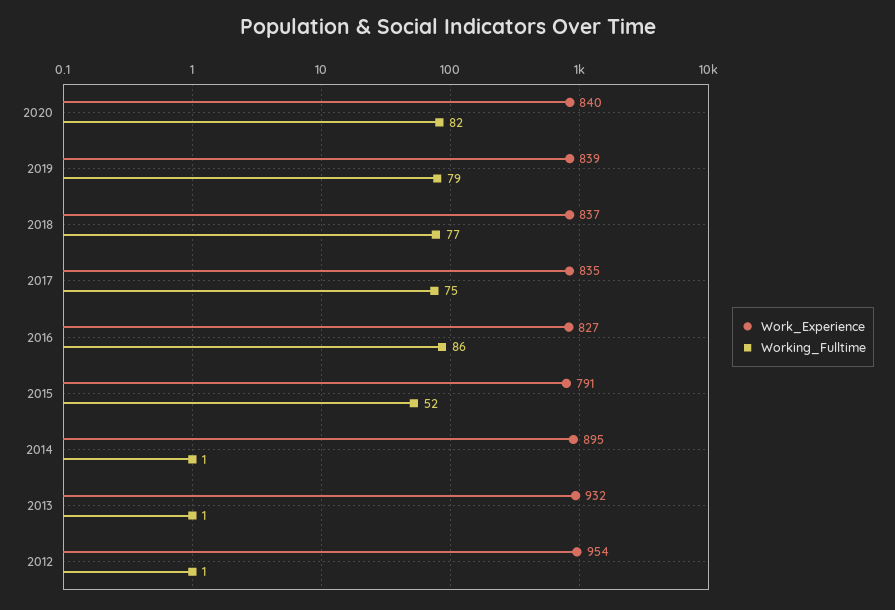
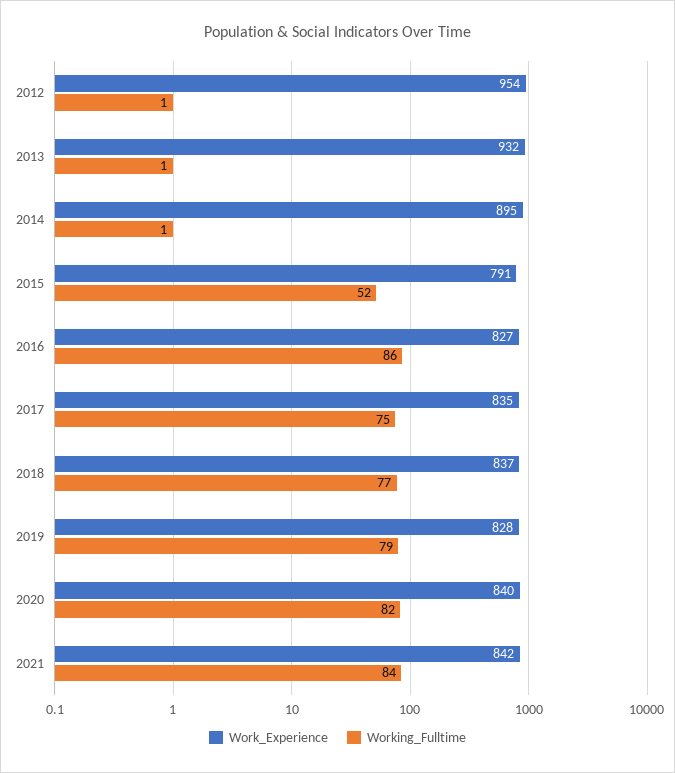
Work_Experience, 2019: 839 -> 828
Work_Experience, 2021: none -> 842
Working_Fulltime, 2021: none -> 84

